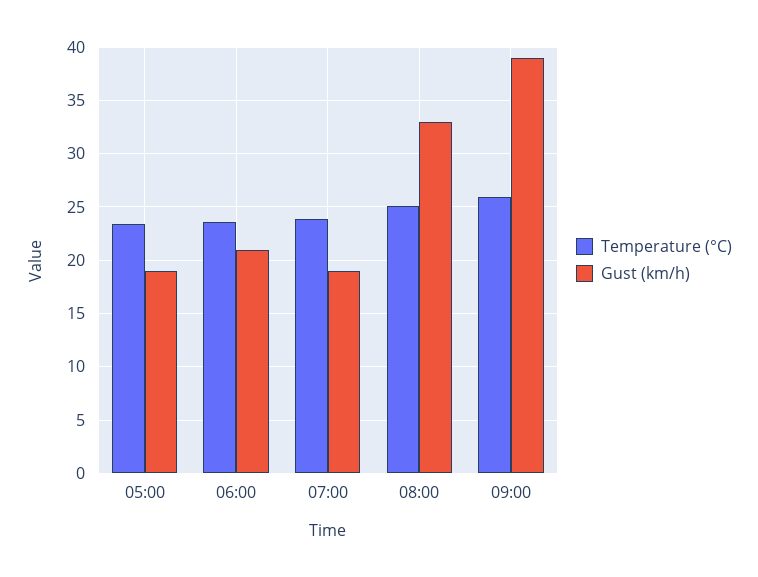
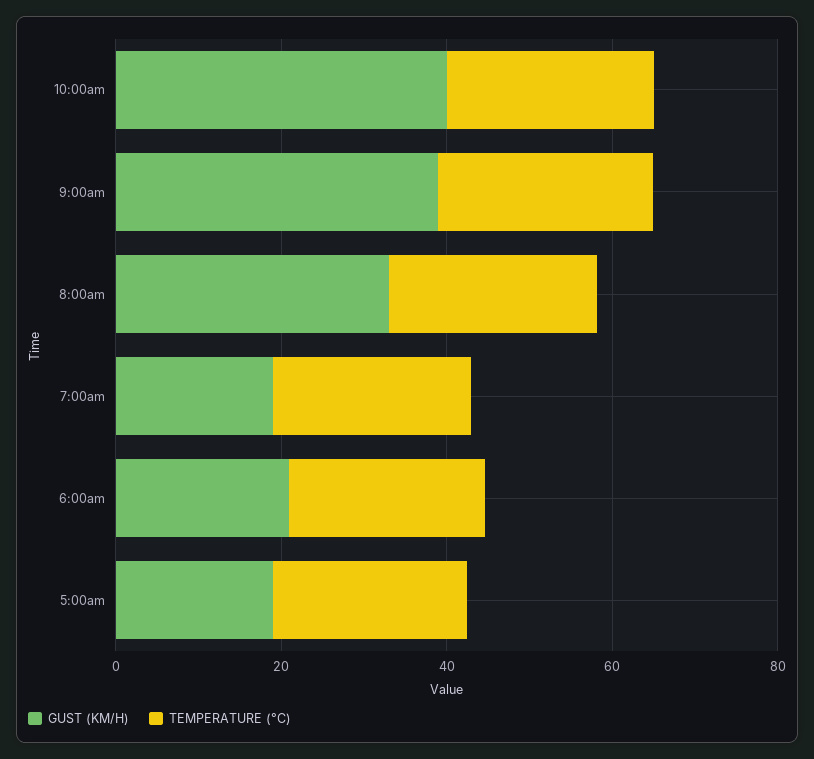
Gust (km/h), 10:00am: none -> 40
Temperature (°C), 10:00am: none -> 25

